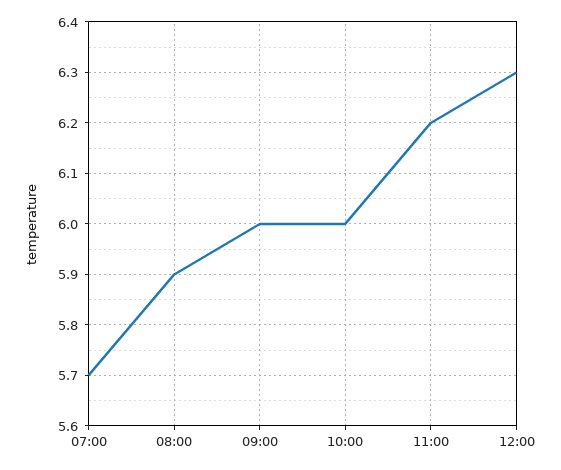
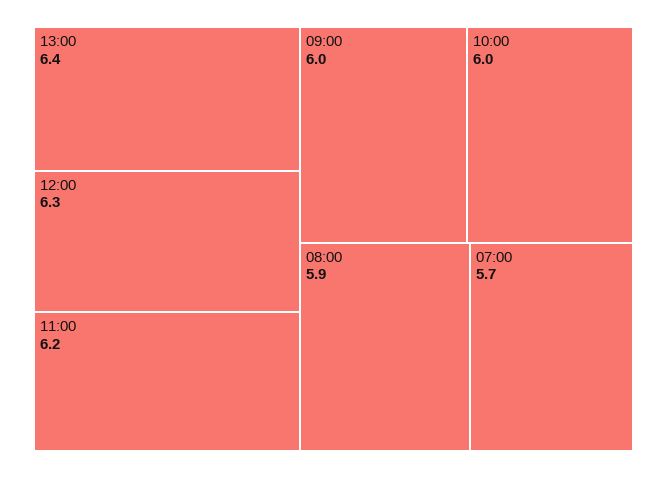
13:00: none -> 6.4

